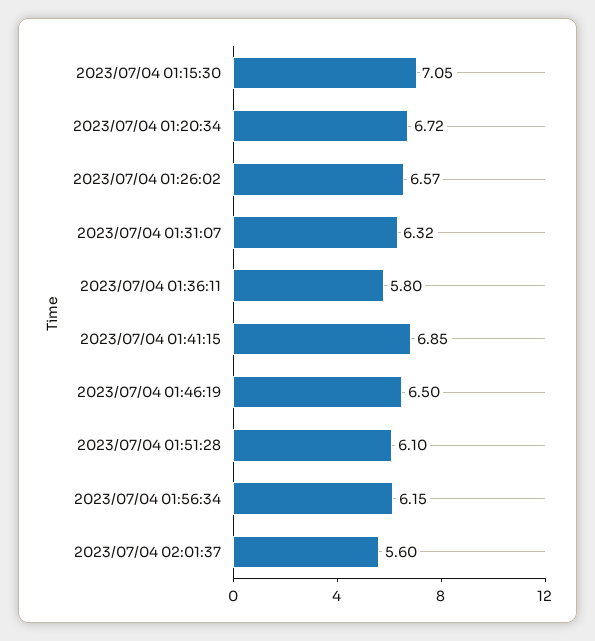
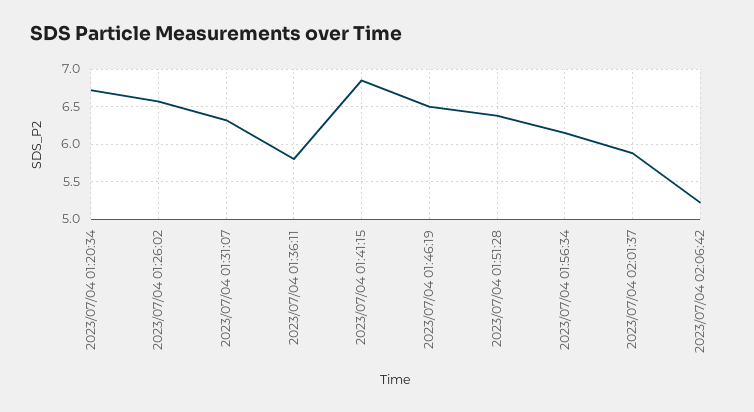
2023/07/04 01:15:30: 7.05 -> none
2023/07/04 01:51:28: 6.1 -> 6.4
2023/07/04 02:01:37: 5.6 -> 5.9
2023/07/04 02:06:42: none -> 5.2

